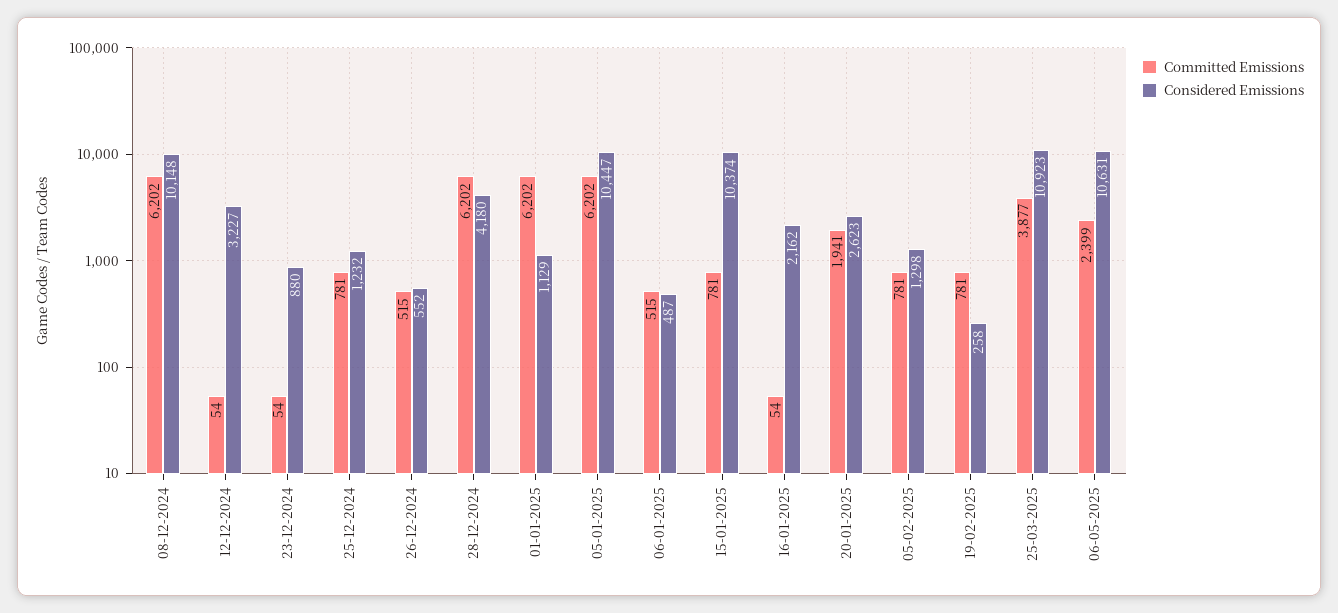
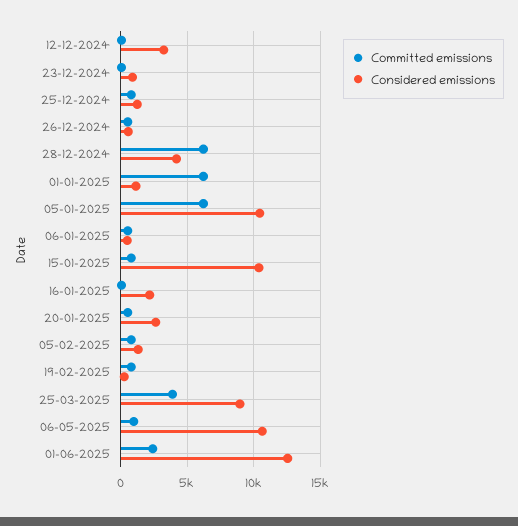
Committed Emissions, 08-12-2024: 6202 -> none
Considered Emissions, 08-12-2024: 10148 -> none
Committed Emissions, 20-01-2025: 1941 -> 500
Considered Emissions, 25-03-2025: 10923 -> 9000
Committed Emissions, 06-05-2025: 2399 -> 1000
Committed Emissions, 01-06-2025: none -> 2500
Considered Emissions, 01-06-2025: none -> 12500

